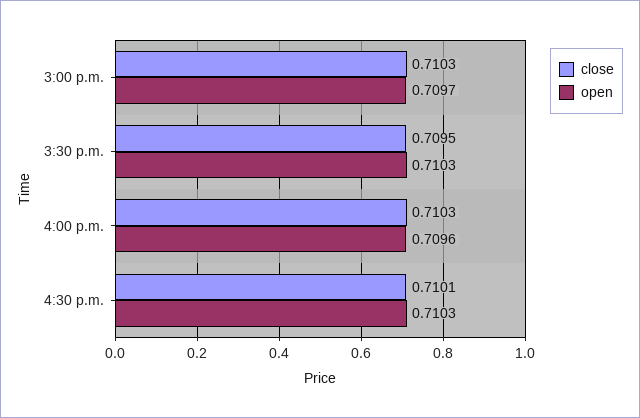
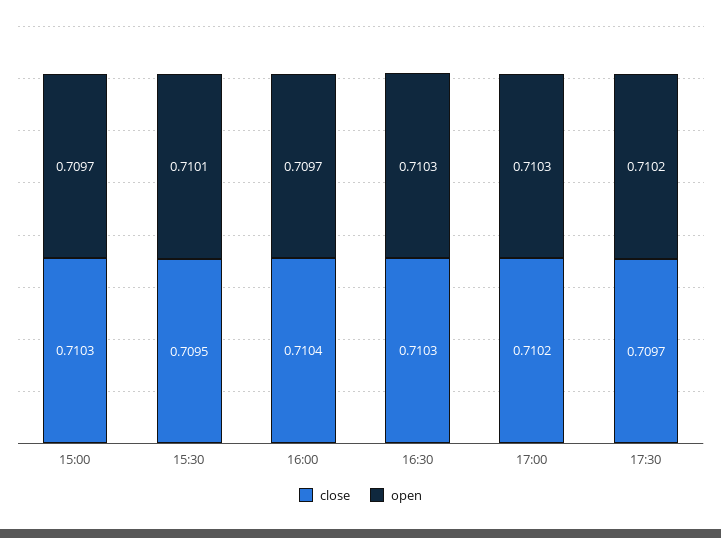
open, 3:30 p.m.: 0.7103 -> 0.7101
close, 4:00 p.m.: 0.7103 -> 0.7104
open, 4:00 p.m.: 0.7096 -> 0.7097
close, 4:30 p.m.: 0.7101 -> 0.7103
close, 17:00: none -> 0.7102
open, 17:00: none -> 0.7103
close, 17:30: none -> 0.7097
open, 17:30: none -> 0.7102

